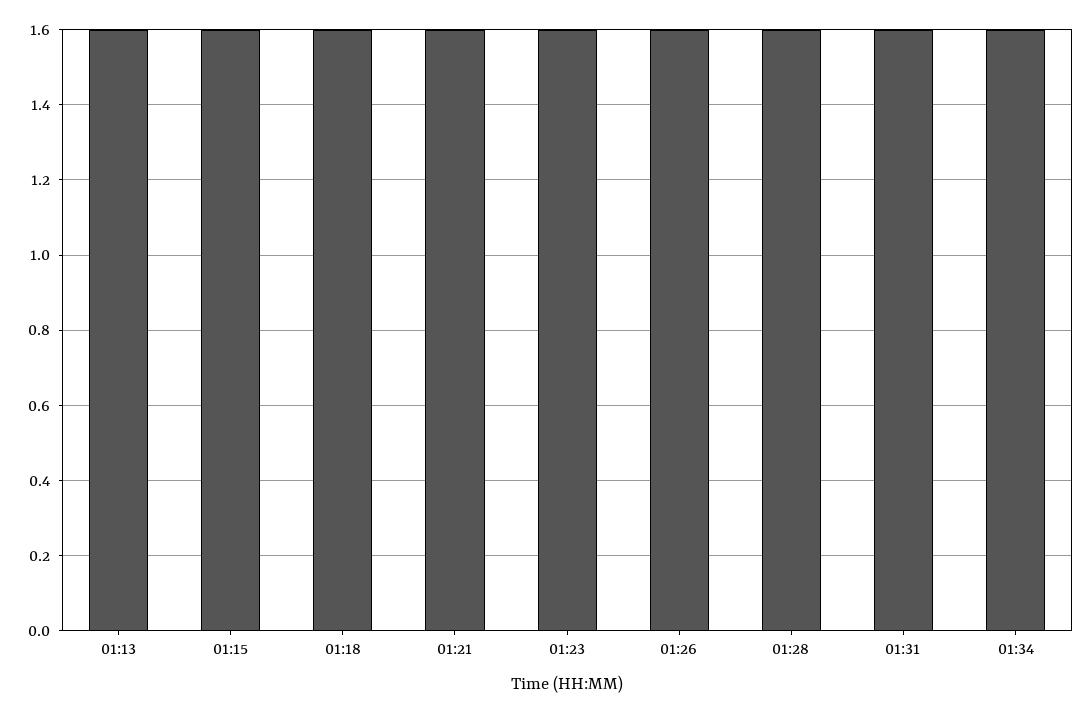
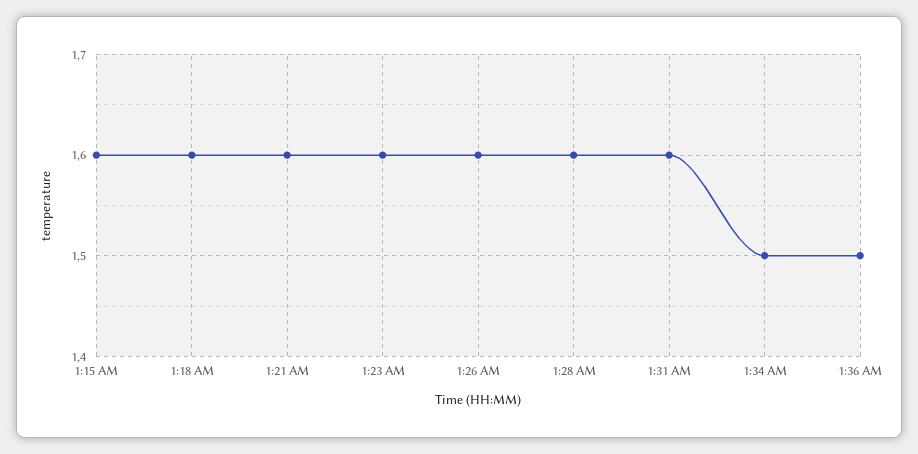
01:13: 1.6 -> none
01:34: 1.6 -> 1.5
1:36 AM: none -> 1.5

